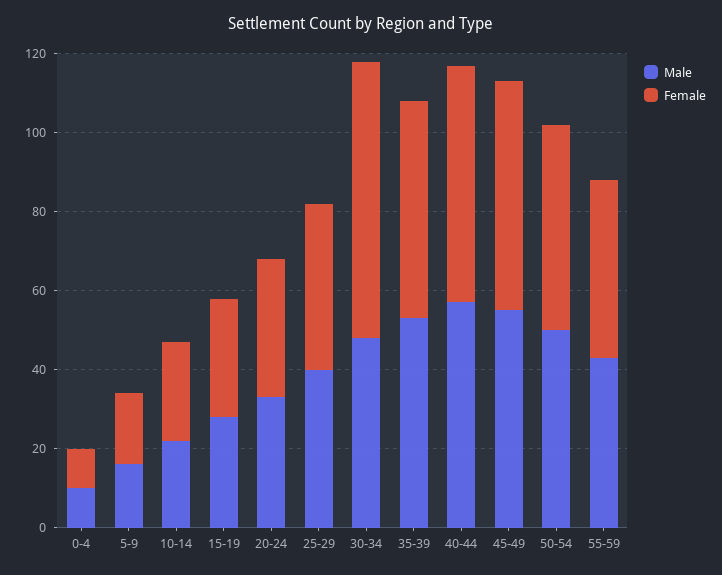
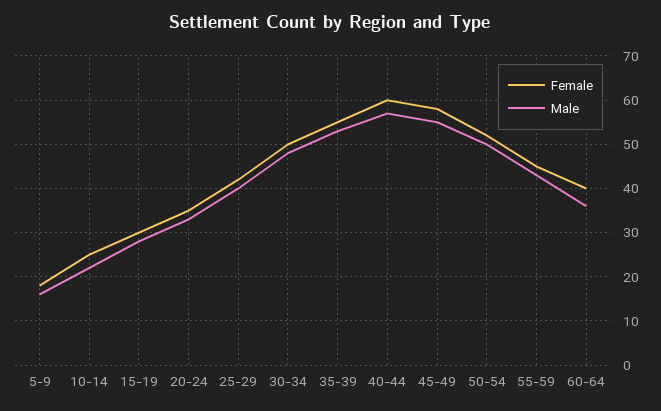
Male, 0-4: 10 -> none
Female, 0-4: 10 -> none
Female, 30-34: 70 -> 50
Female, 60-64: none -> 40
Male, 60-64: none -> 35

